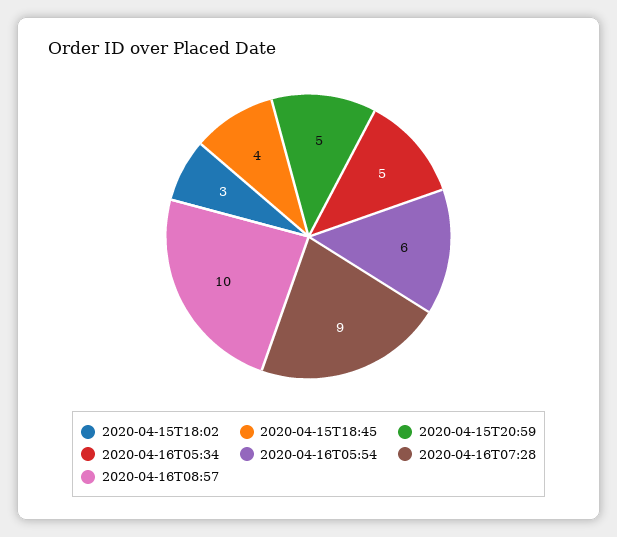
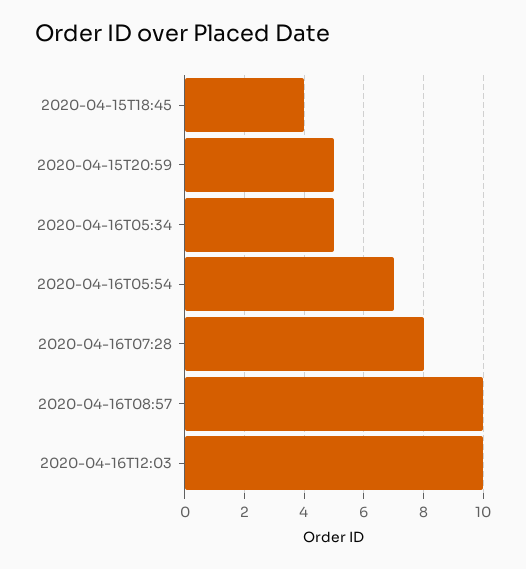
2020-04-15T18:02: 3 -> none
2020-04-16T05:54: 6 -> 7
2020-04-16T07:28: 9 -> 8
2020-04-16T12:03: none -> 10

